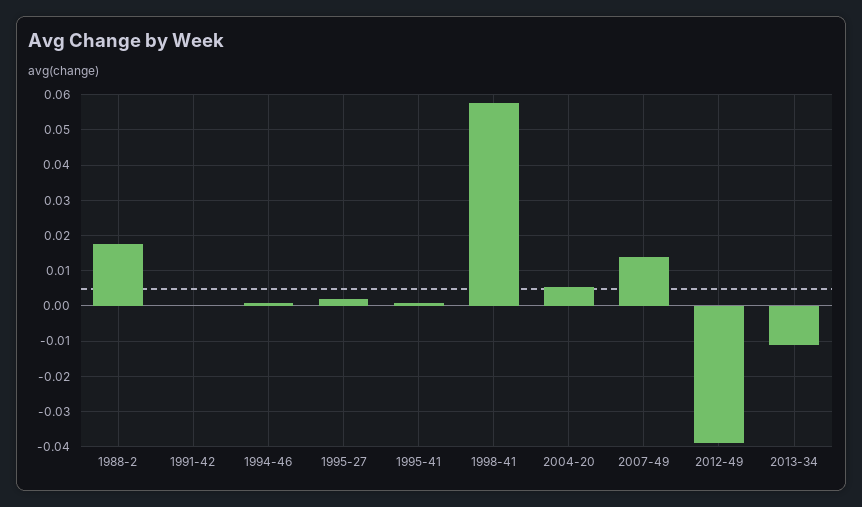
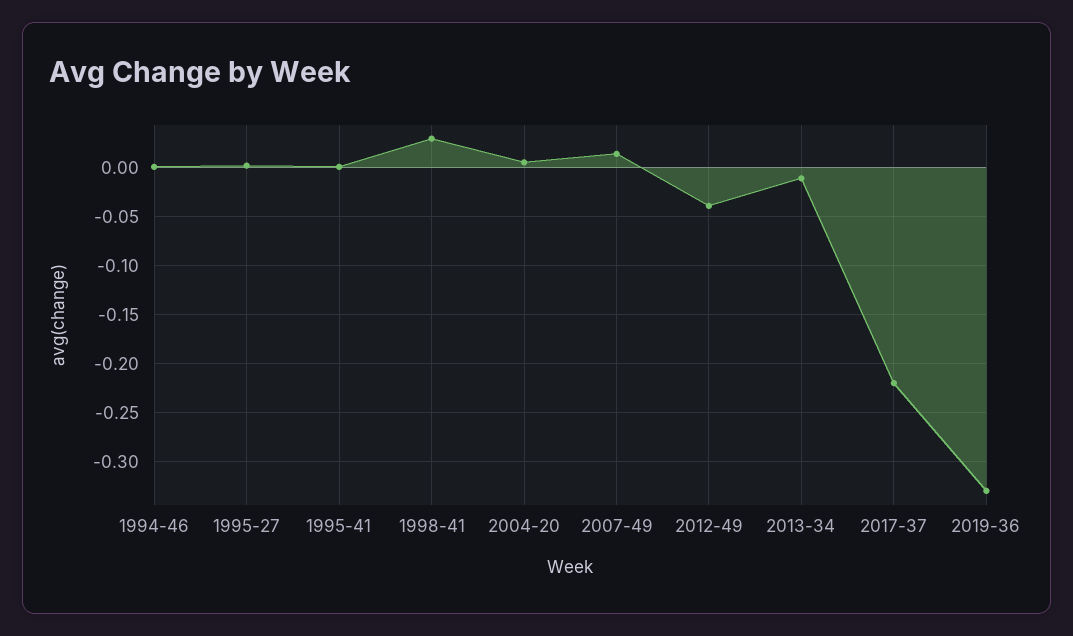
1988-2: 0.018 -> none
1991-42: 0 -> none
1998-41: 0.058 -> 0.03
2017-37: none -> -0.22
2019-36: none -> -0.33

